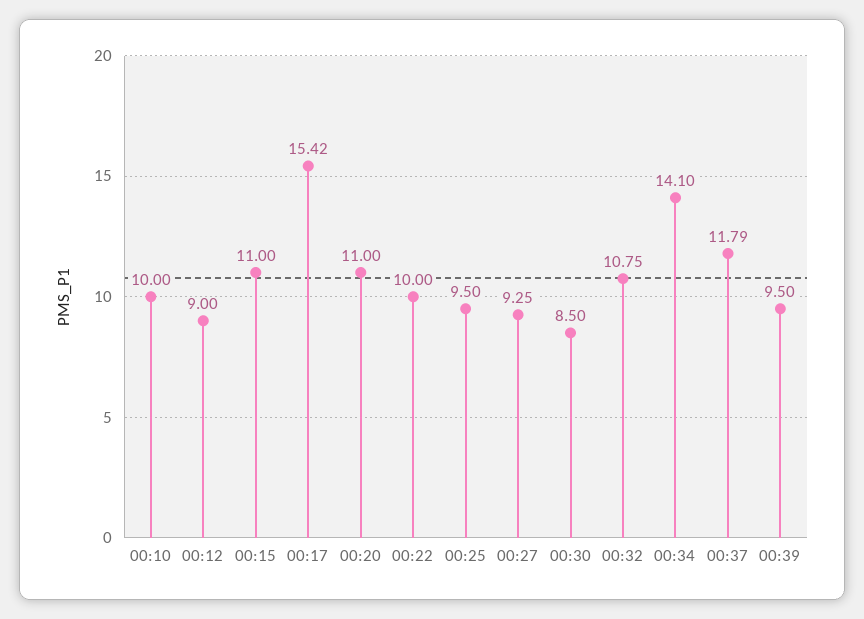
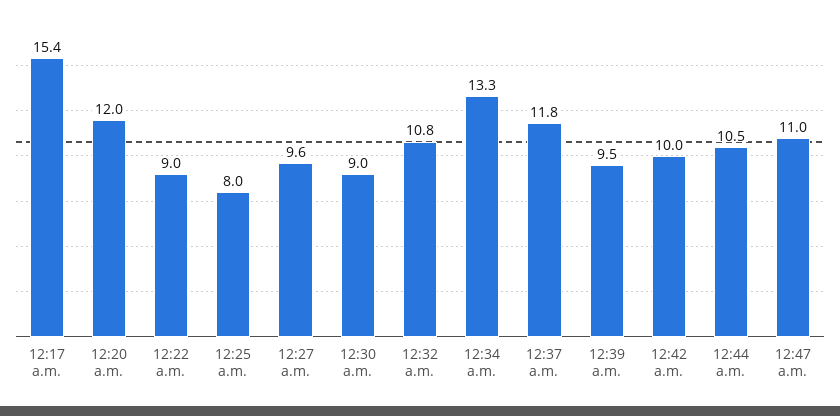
00:10: 10 -> none
00:12: 9 -> none
00:15: 11 -> none
00:20: 11 -> 12
00:22: 10 -> 9
00:25: 9.5 -> 8
00:27: 9.25 -> 9.6
00:30: 8.5 -> 9
00:34: 14.1 -> 13.3
12:42 a.m.: none -> 10
12:44 a.m.: none -> 10.5
12:47 a.m.: none -> 11

